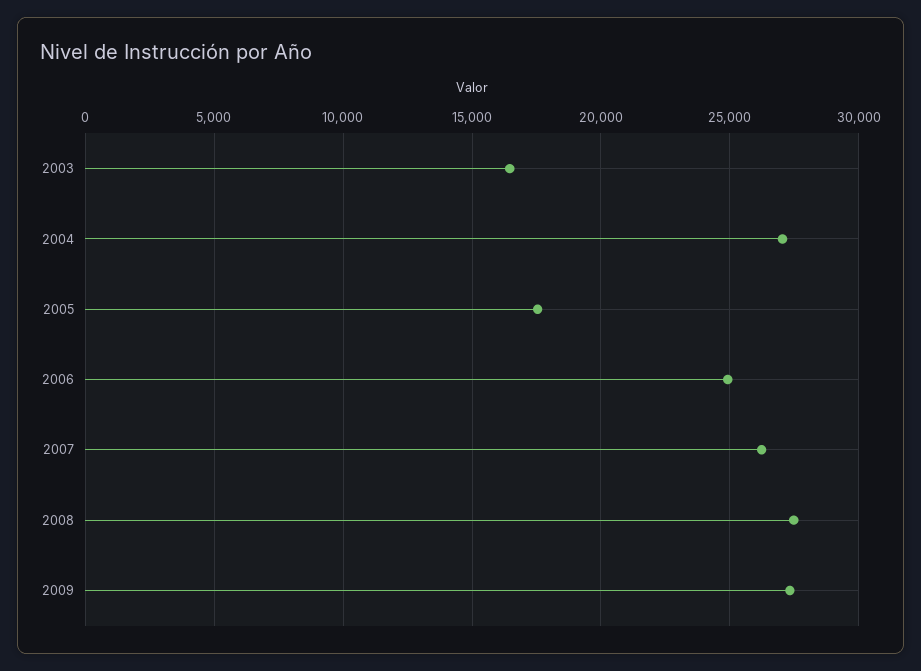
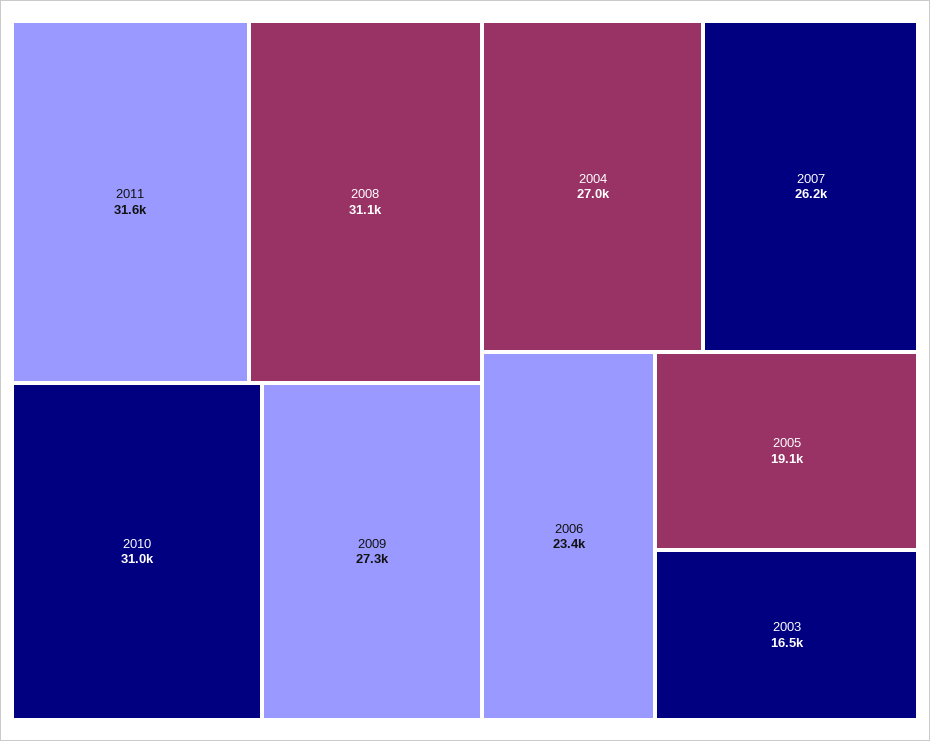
2005: 17500 -> 19100
2006: 25000 -> 23400
2008: 27500 -> 31100
2011: none -> 31600
2010: none -> 31000

